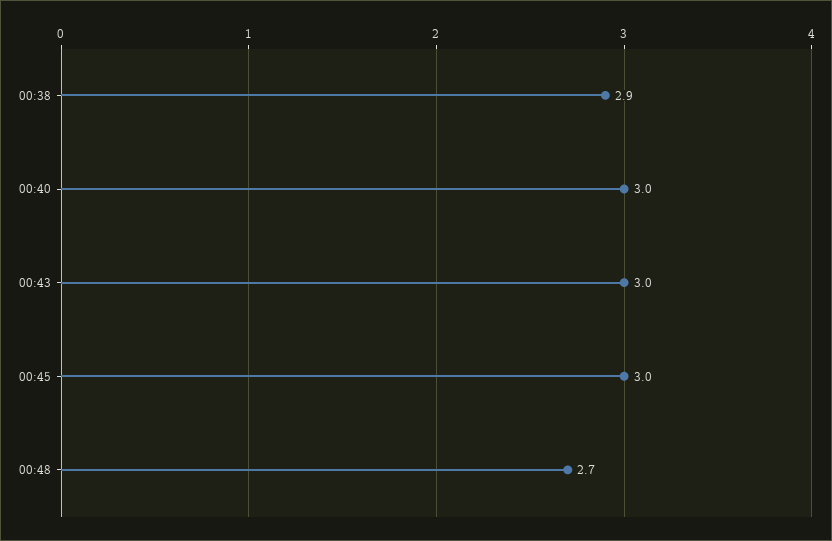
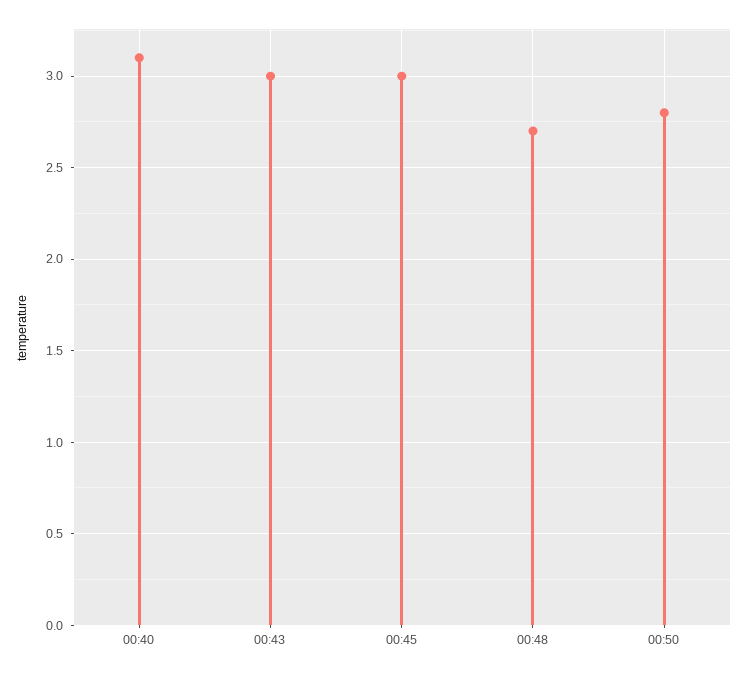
00:38: 2.9 -> none
00:40: 3 -> 3.1
00:50: none -> 2.8

